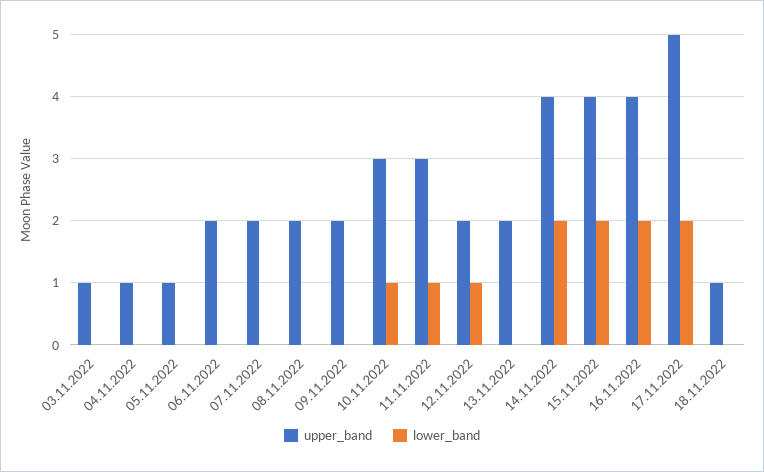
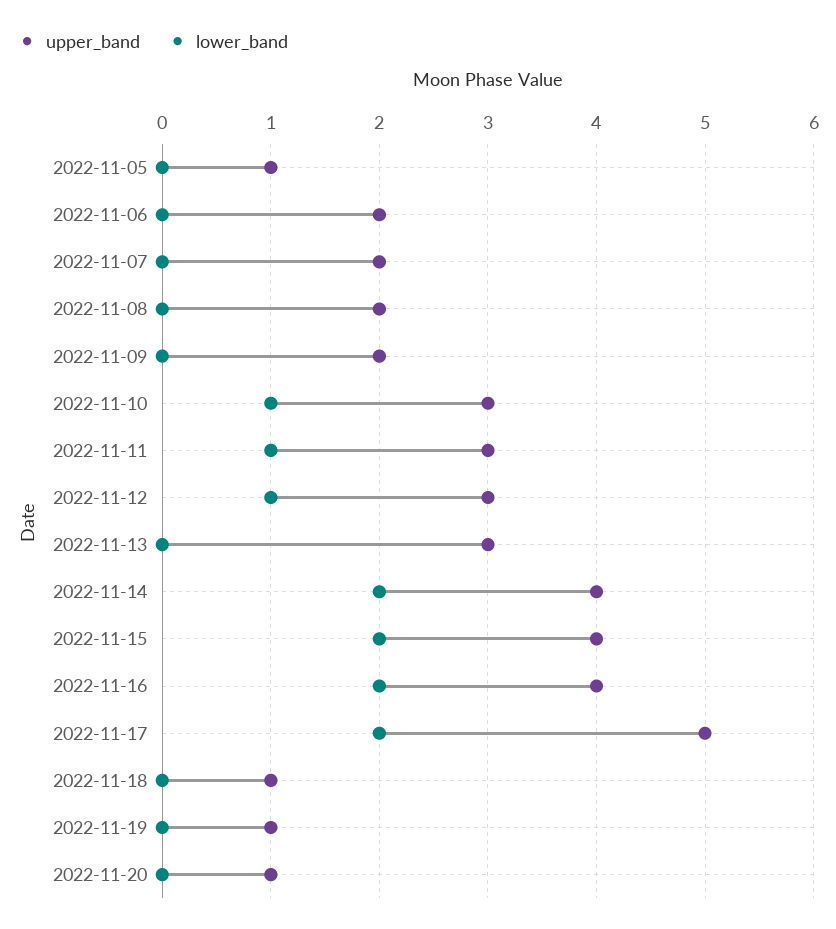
upper_band, 03.11.2022: 1 -> none
lower_band, 03.11.2022: 0 -> none
upper_band, 04.11.2022: 1 -> none
lower_band, 04.11.2022: 0 -> none
upper_band, 12.11.2022: 2 -> 3
upper_band, 13.11.2022: 2 -> 3
upper_band, 2022-11-19: none -> 1
lower_band, 2022-11-19: none -> 0
upper_band, 2022-11-20: none -> 1
lower_band, 2022-11-20: none -> 0

